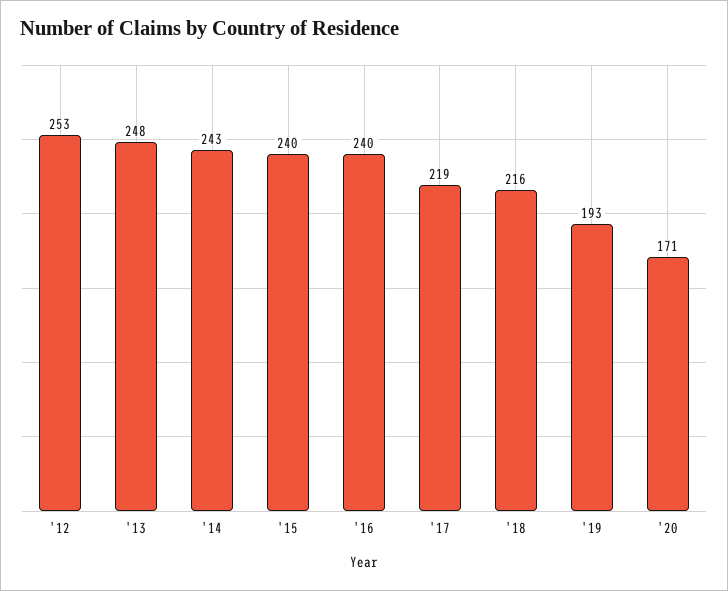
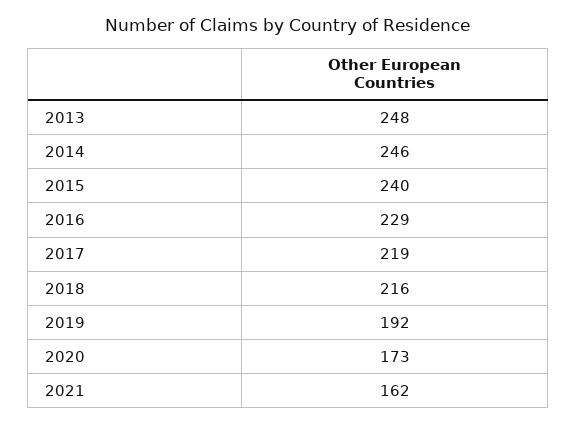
'12: 253 -> none
'14: 243 -> 246
'16: 240 -> 229
'19: 193 -> 192
'20: 171 -> 173
2021: none -> 162

